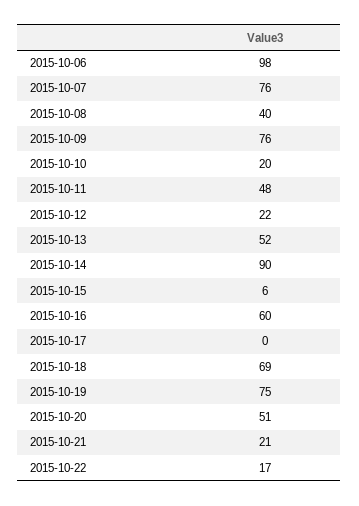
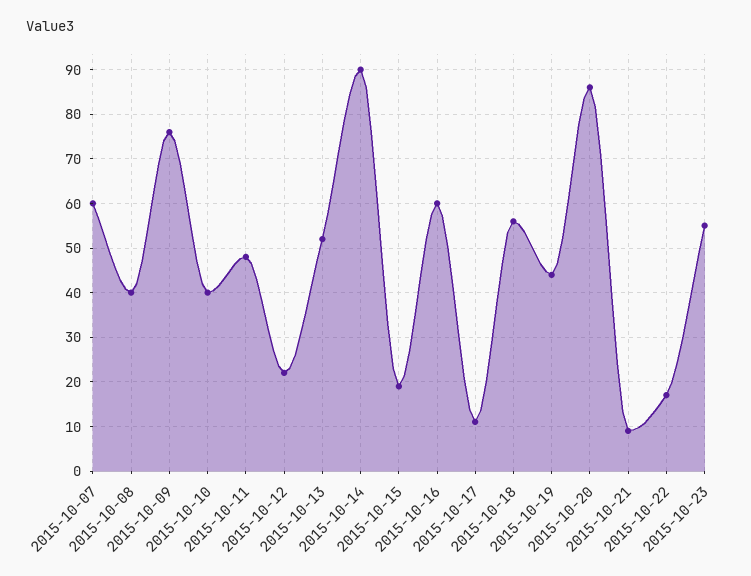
2015-10-06: 98 -> none
2015-10-07: 76 -> 60
2015-10-10: 20 -> 40
2015-10-15: 6 -> 20
2015-10-17: 0 -> 10
2015-10-18: 69 -> 55
2015-10-19: 75 -> 45
2015-10-20: 51 -> 85
2015-10-21: 21 -> 10
2015-10-23: none -> 55

